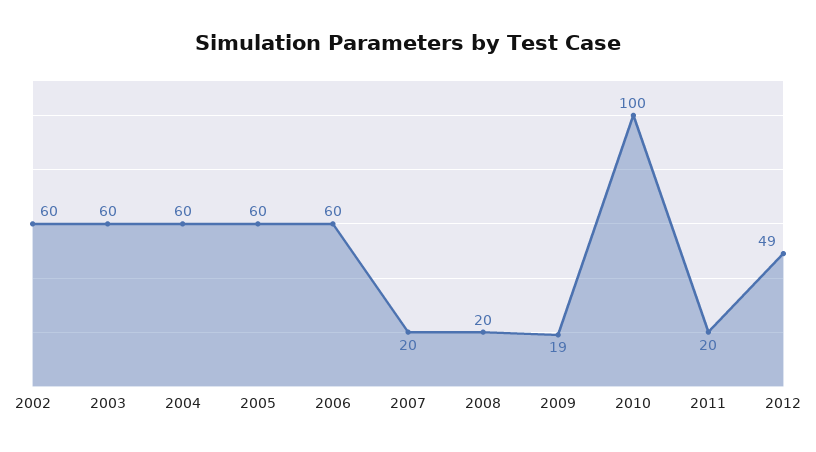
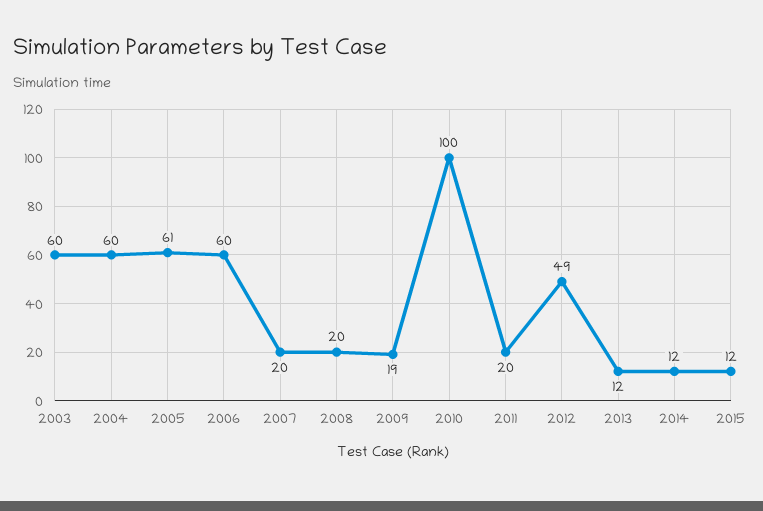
2002: 60 -> none
2005: 60 -> 61
2013: none -> 12
2014: none -> 12
2015: none -> 12

